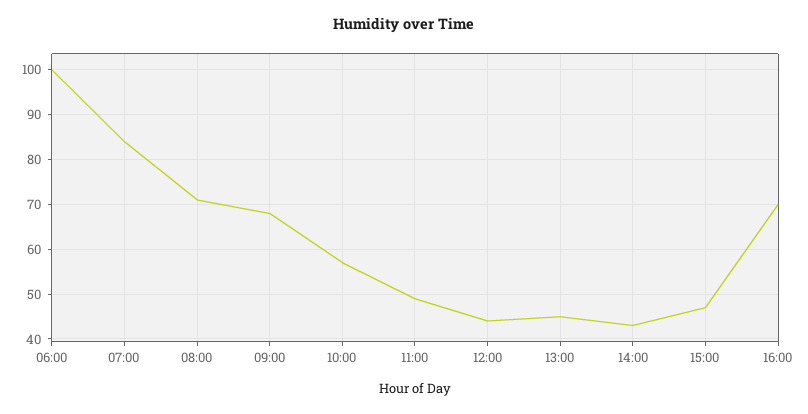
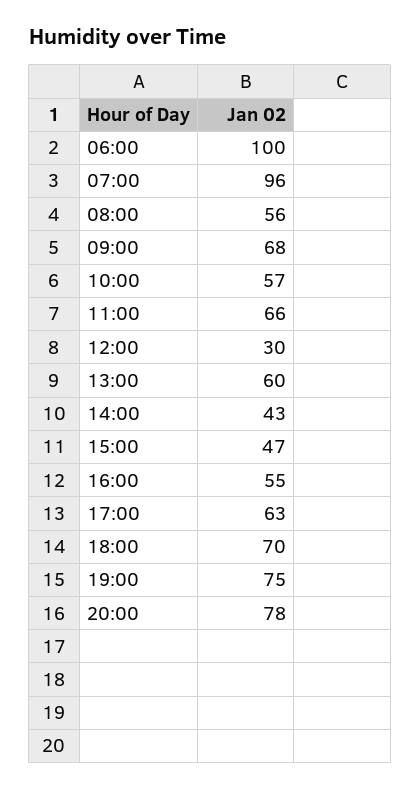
07:00: 85 -> 96
08:00: 70 -> 56
11:00: 50 -> 66
12:00: 45 -> 30
13:00: 45 -> 60
16:00: 70 -> 55
17:00: none -> 63
18:00: none -> 70
19:00: none -> 75
20:00: none -> 78

